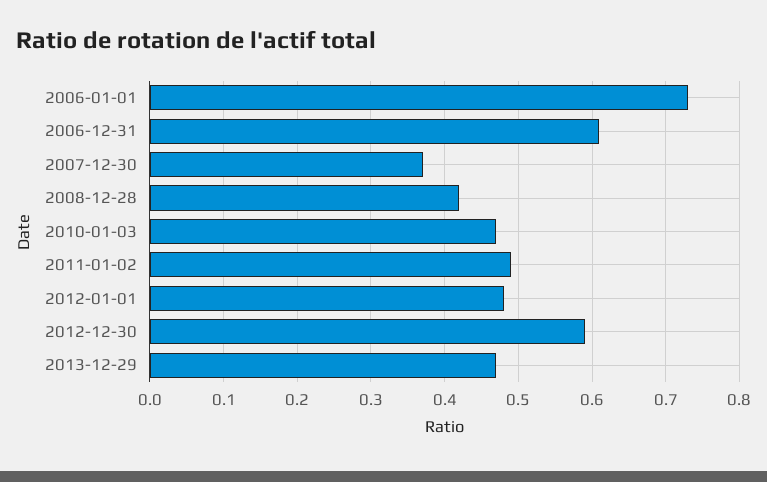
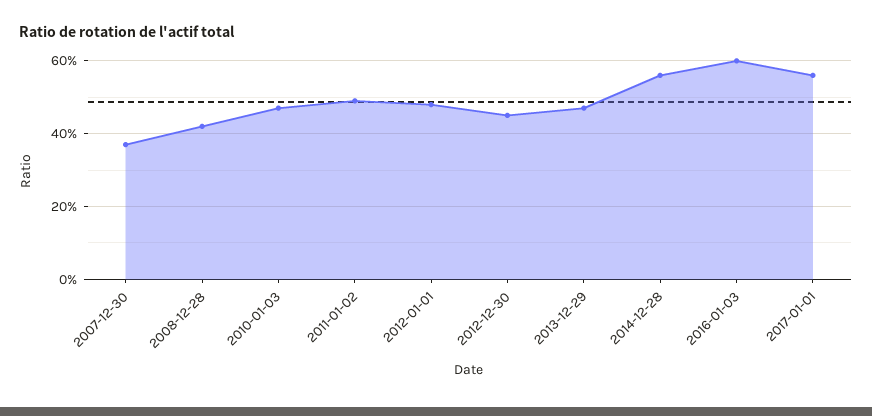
2006-01-01: 0.73 -> none
2006-12-31: 0.61 -> none
2012-12-30: 0.59 -> 0.45
2014-12-28: none -> 0.55
2016-01-03: none -> 0.6
2017-01-01: none -> 0.55

